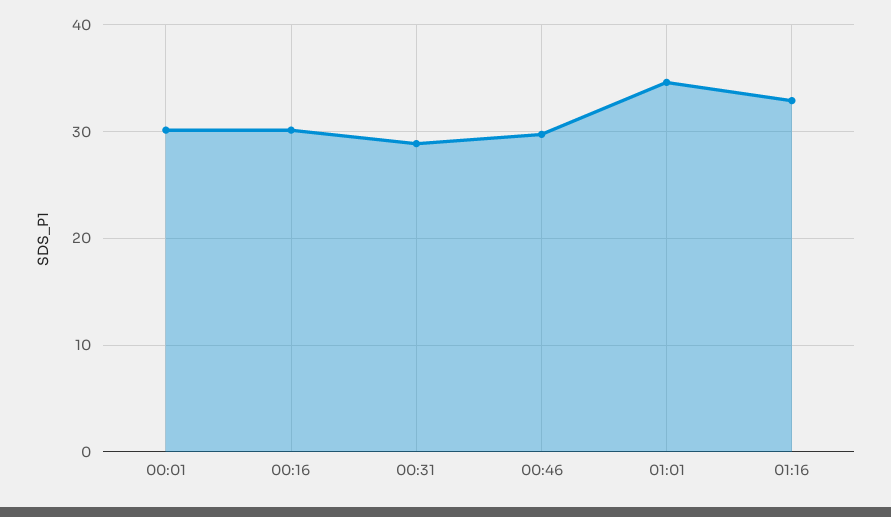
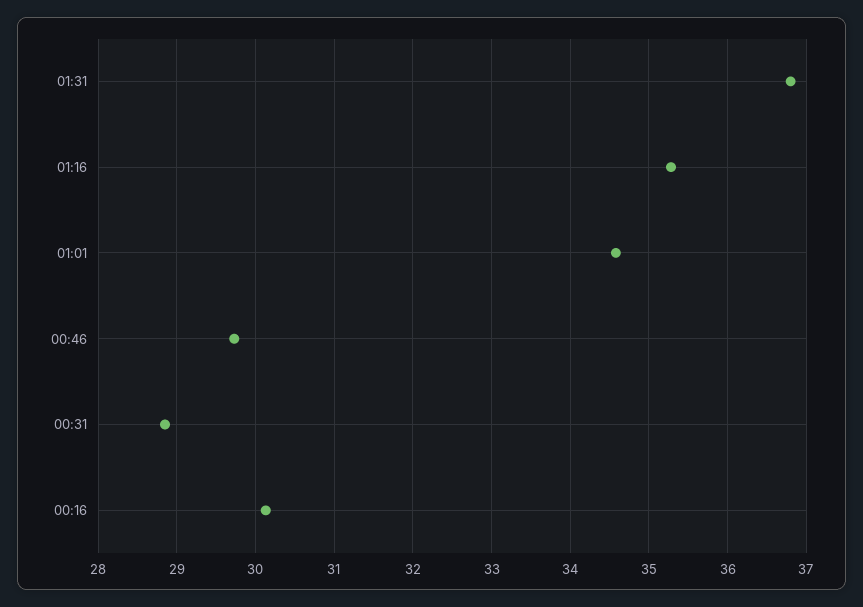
00:01: 30 -> none
01:16: 33 -> 35.3
01:31: none -> 36.8

